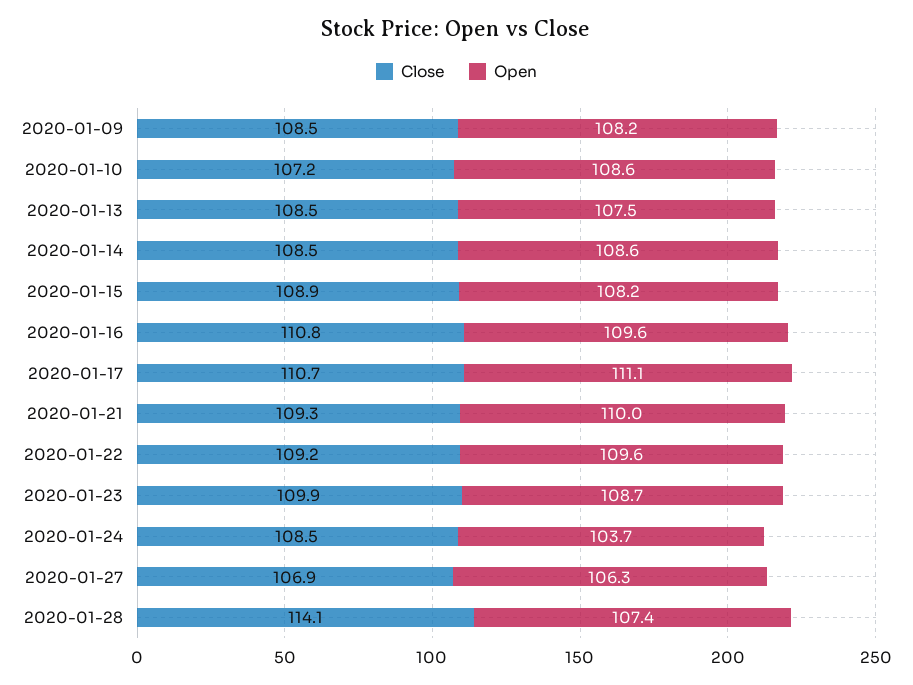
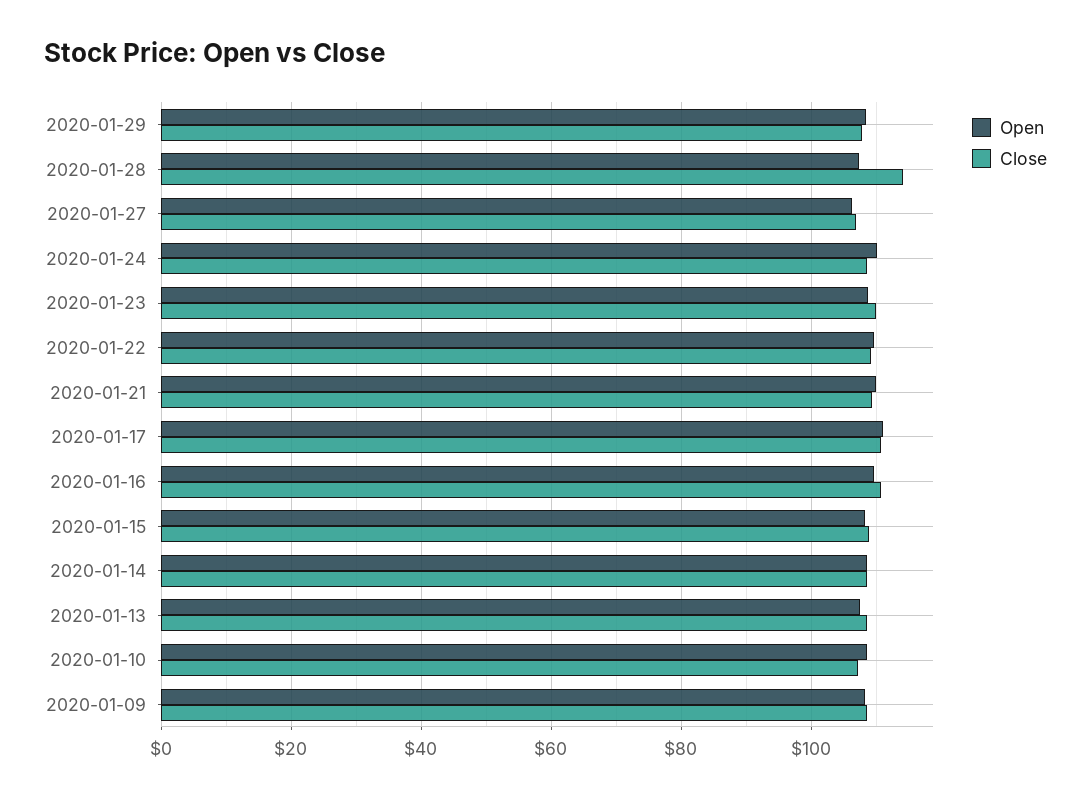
Open, 2020-01-24: 103.7 -> 110
Open, 2020-01-29: none -> 108
Close, 2020-01-29: none -> 108

